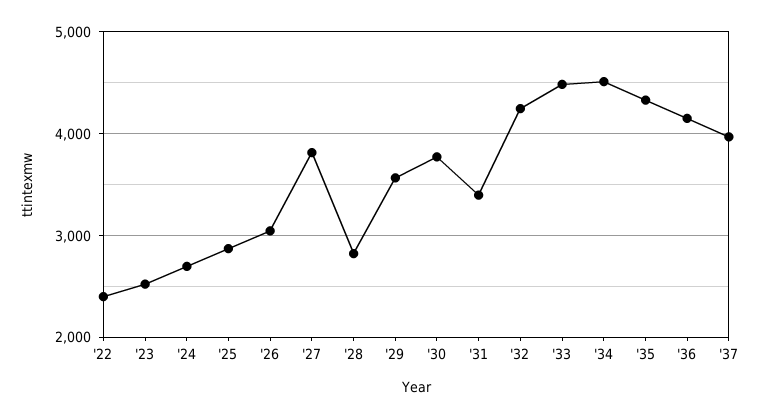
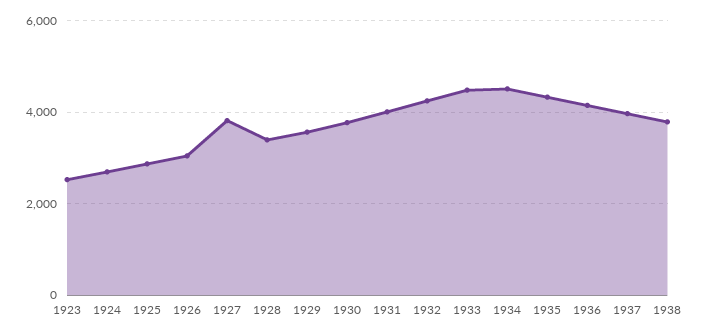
'22: 2400 -> none
'28: 2800 -> 3400
'31: 3400 -> 4000
1938: none -> 3800

